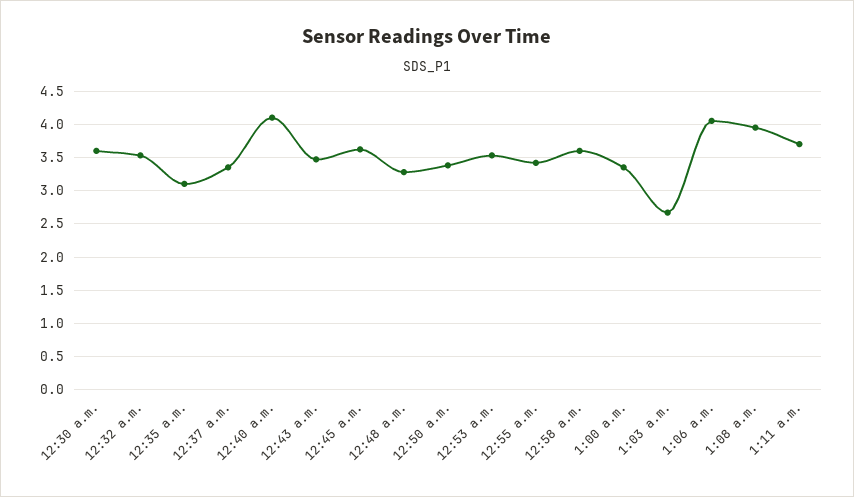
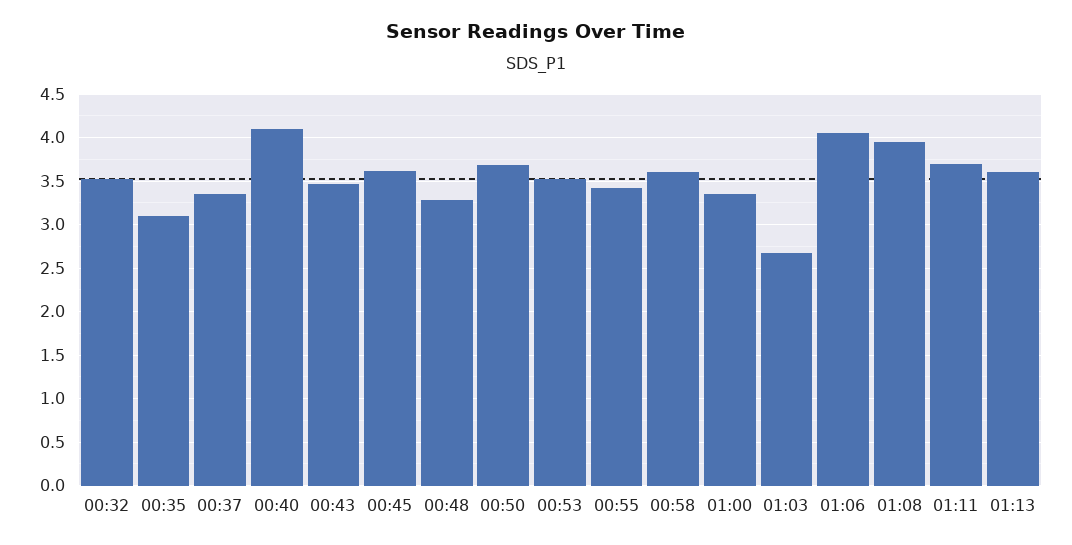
12:30 a.m.: 3.6 -> none
12:50 a.m.: 3.4 -> 3.7
01:13: none -> 3.6

